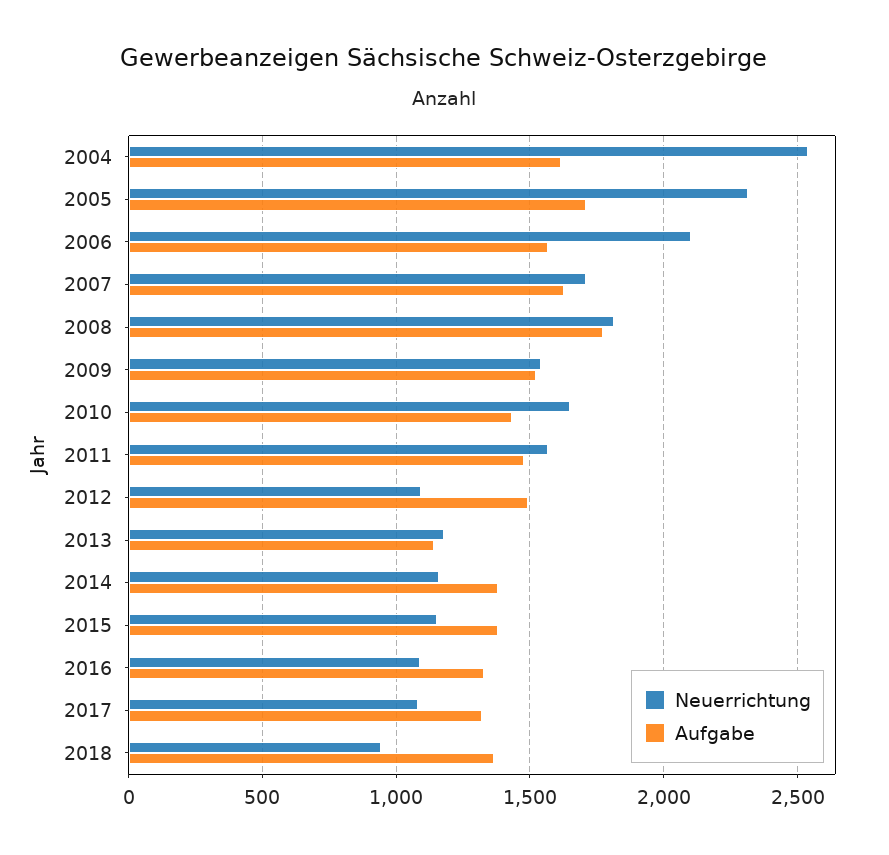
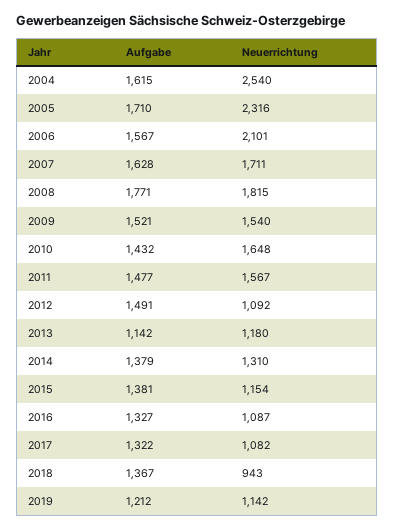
Neuerrichtung, 2014: 1150 -> 1310
Aufgabe, 2019: none -> 1212
Neuerrichtung, 2019: none -> 1142

